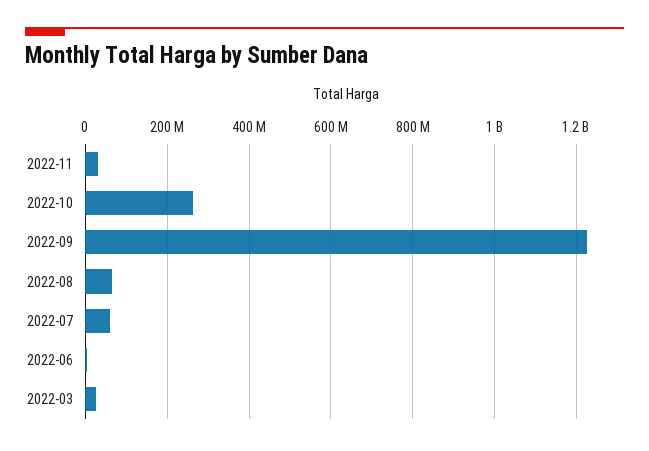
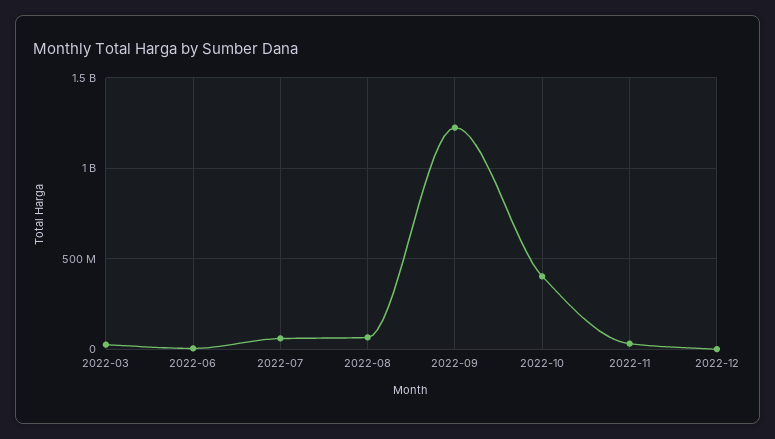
2022-10: 260000000 -> 400000000
2022-12: none -> 0

